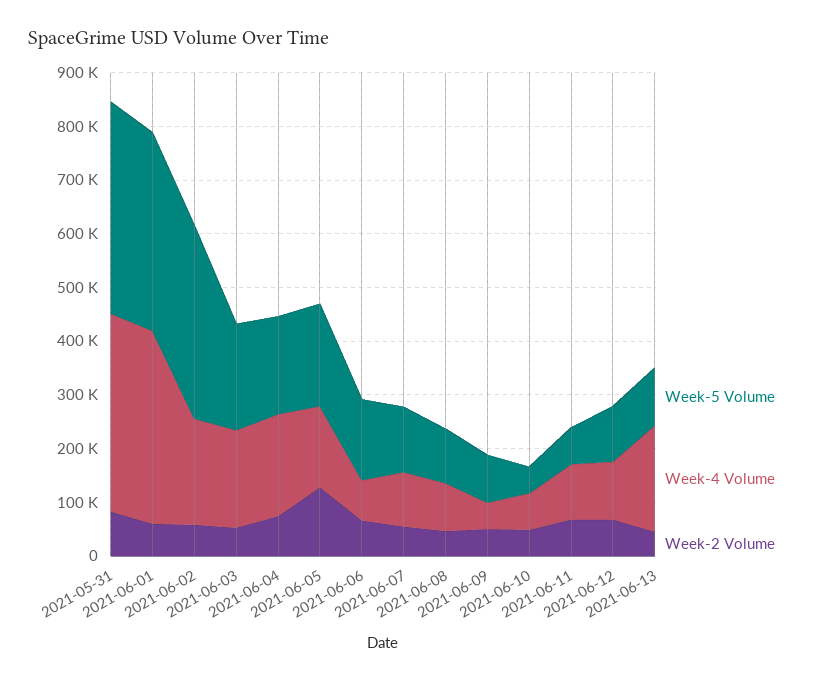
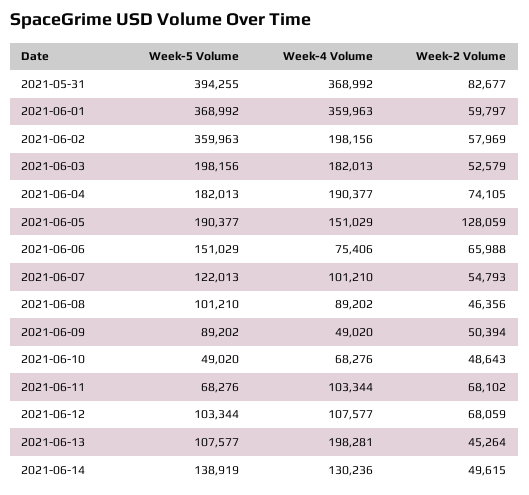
Week-5 Volume, 2021-06-14: none -> 138919
Week-4 Volume, 2021-06-14: none -> 130236
Week-2 Volume, 2021-06-14: none -> 49615

